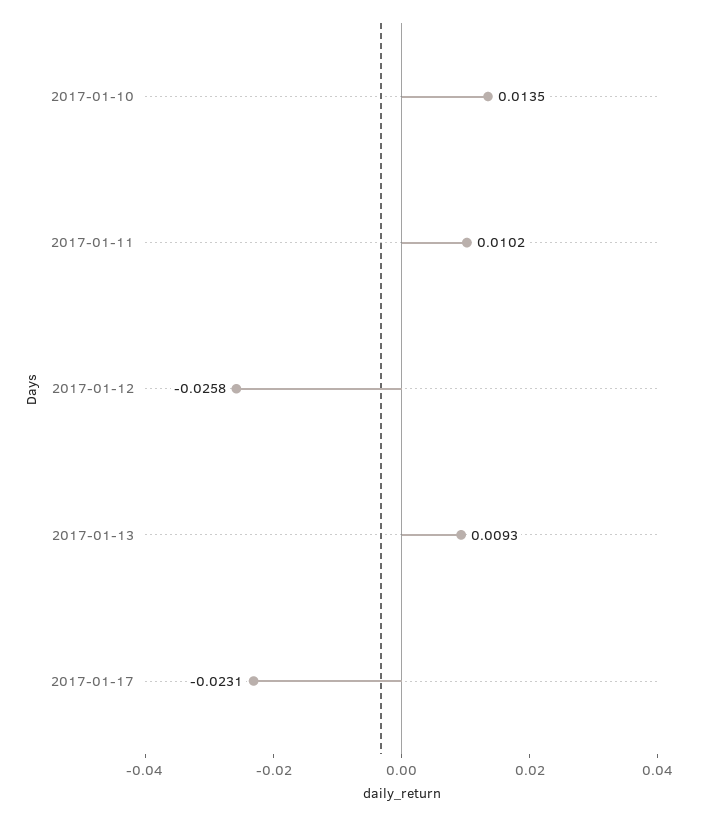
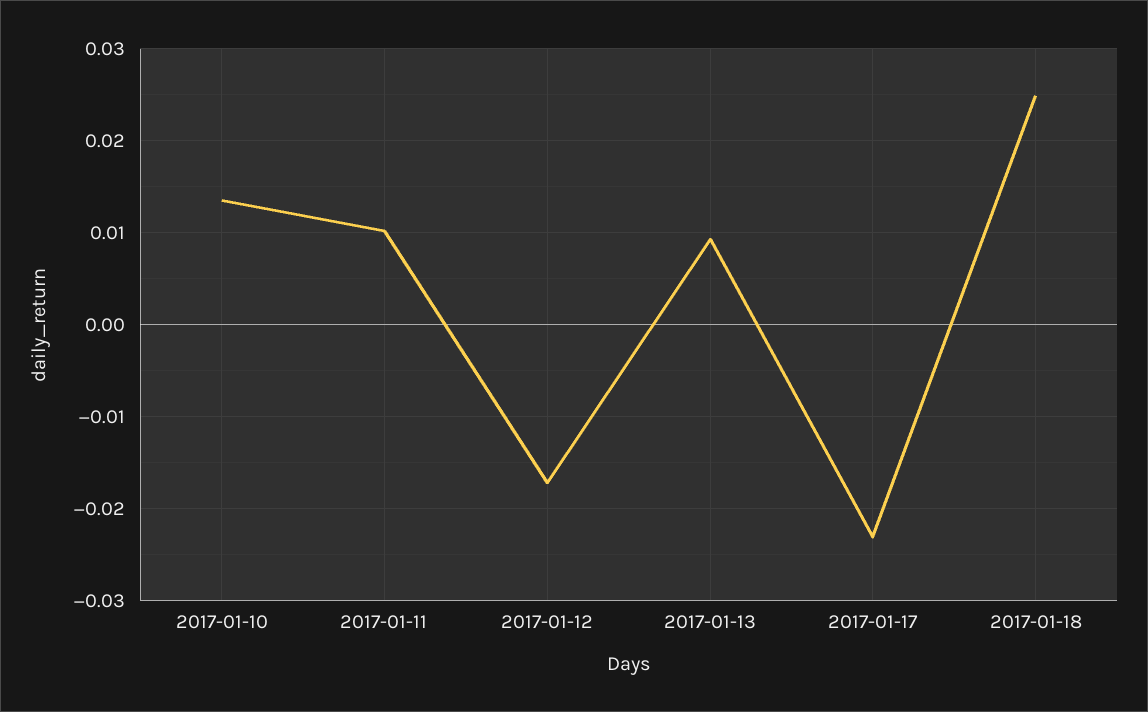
2017-01-12: -0.0258 -> -0.017
2017-01-18: none -> 0.025

